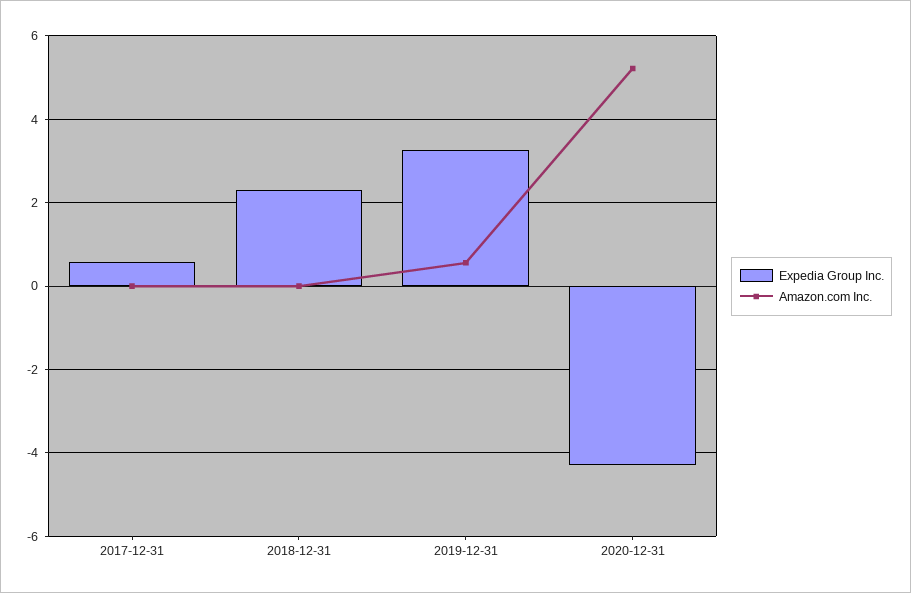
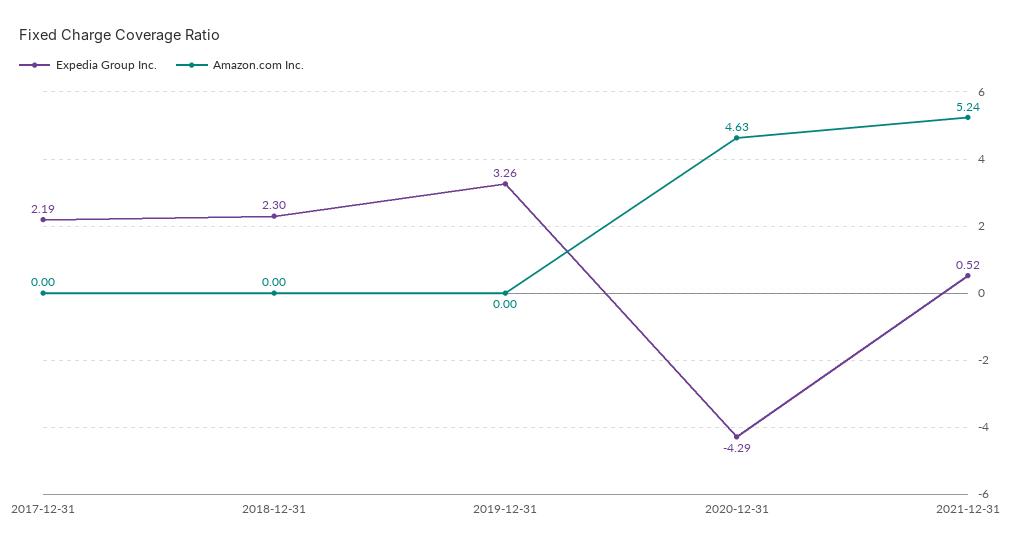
Expedia Group Inc., 2017-12-31: 0.6 -> 2.19
Amazon.com Inc., 2019-12-31: 0.6 -> 0
Amazon.com Inc., 2020-12-31: 5.2 -> 4.63
Expedia Group Inc., 2021-12-31: none -> 0.52
Amazon.com Inc., 2021-12-31: none -> 5.24

